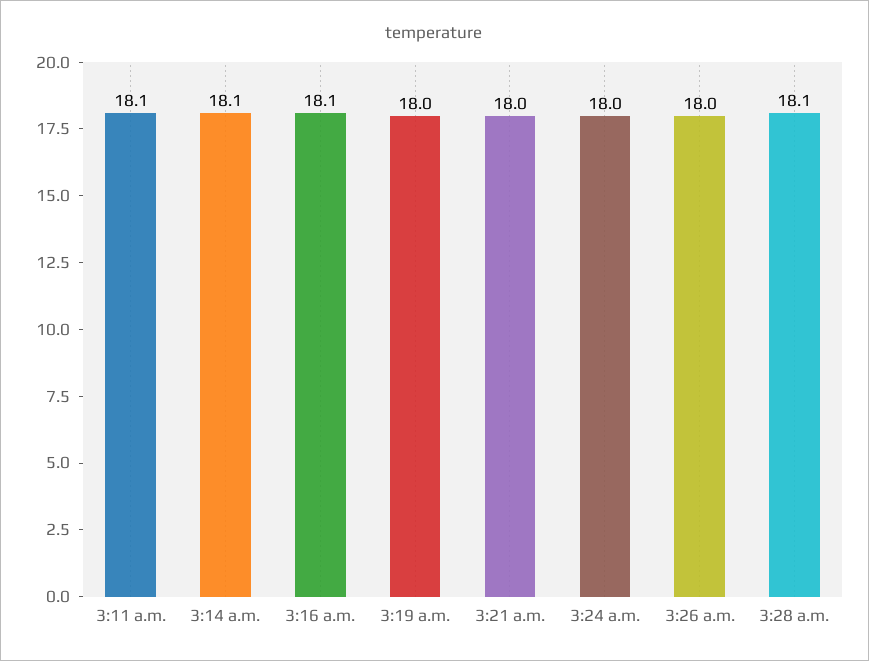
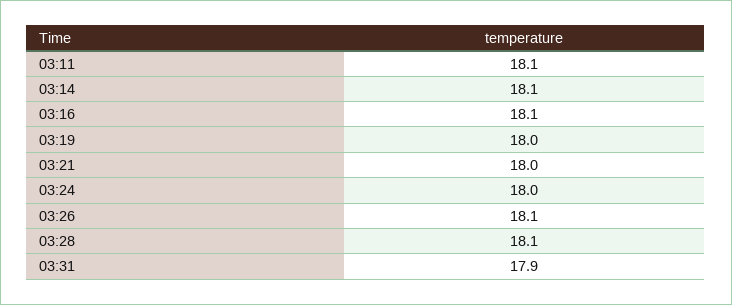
3:26 a.m.: 18 -> 18.1
03:31: none -> 17.9

